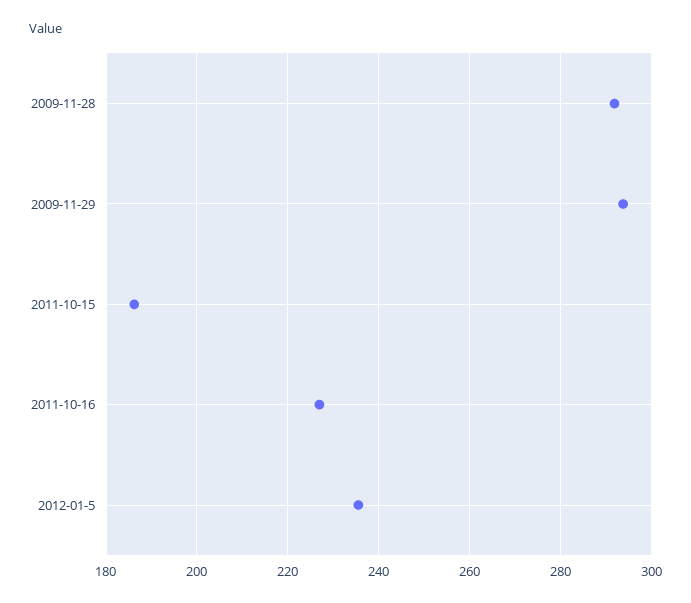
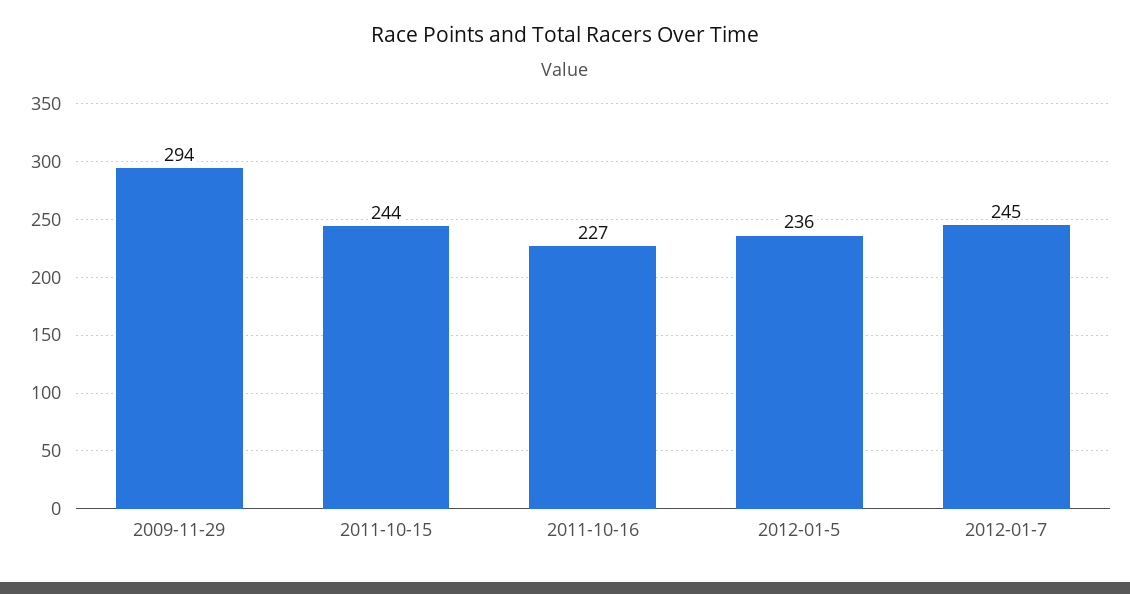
2009-11-28: 292 -> none
2011-10-15: 186 -> 244
2012-01-7: none -> 245

